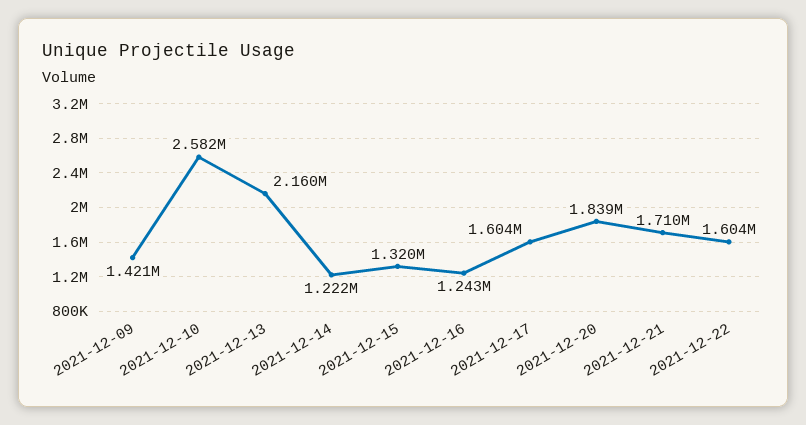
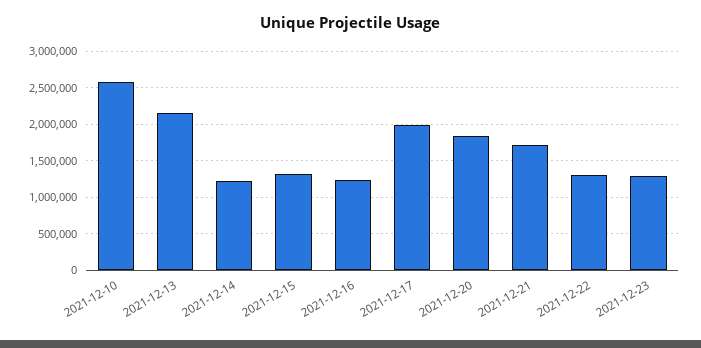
2021-12-09: 1421000 -> none
2021-12-17: 1604000 -> 2000000
2021-12-22: 1604000 -> 1300000
2021-12-23: none -> 1300000

